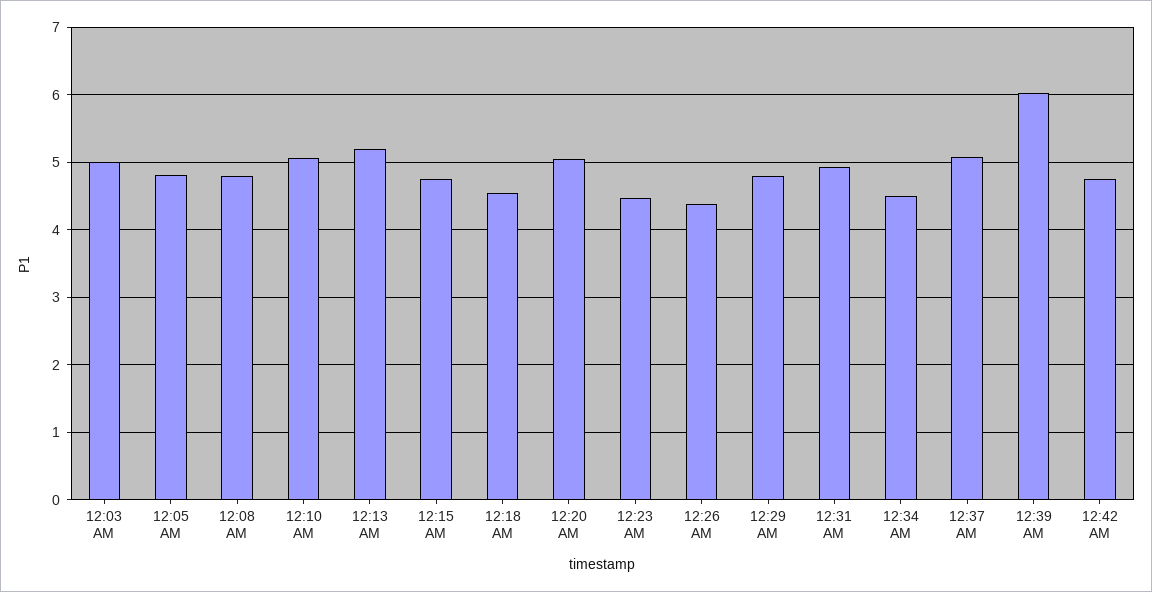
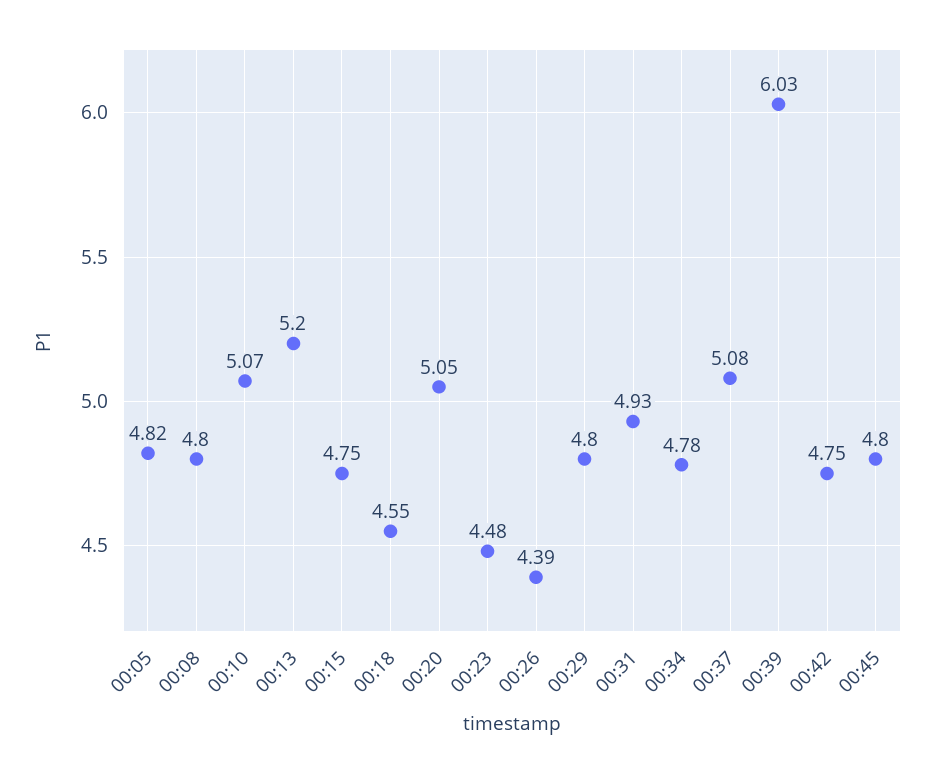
12:03 AM: 5 -> none
12:34 AM: 4.5 -> 4.78
00:45: none -> 4.8

